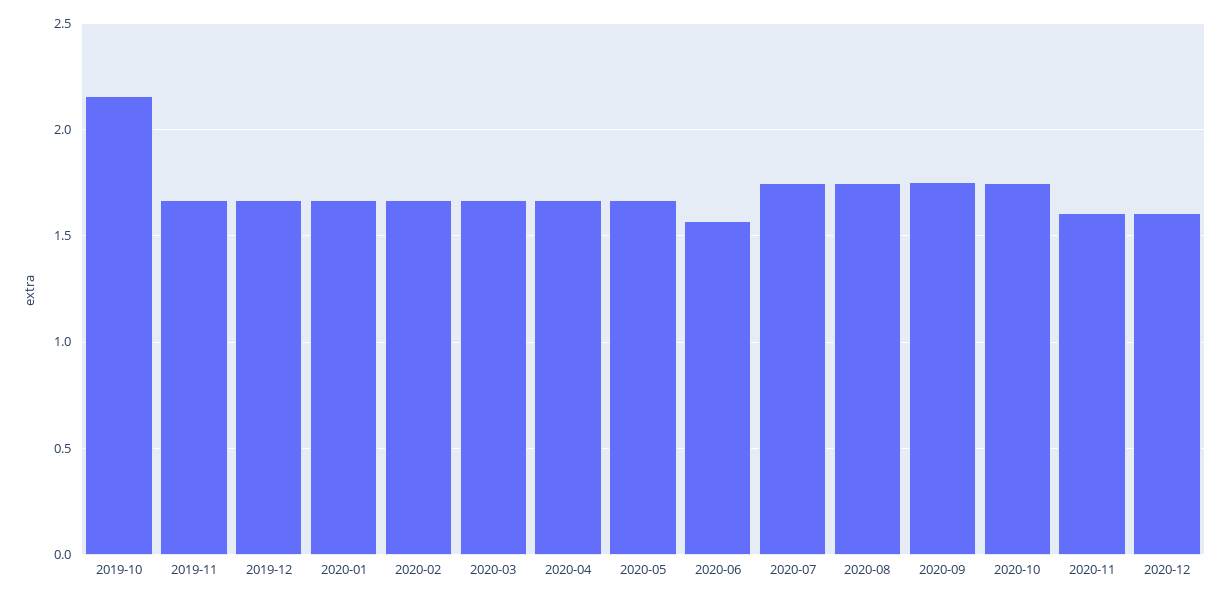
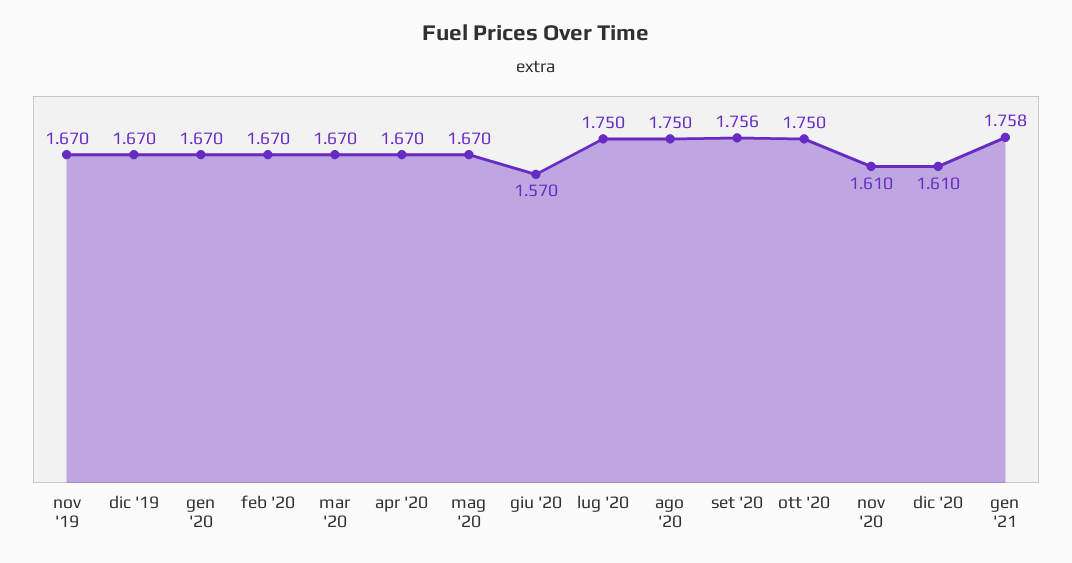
2019-10: 2.15 -> none
gen '21: none -> 1.758

